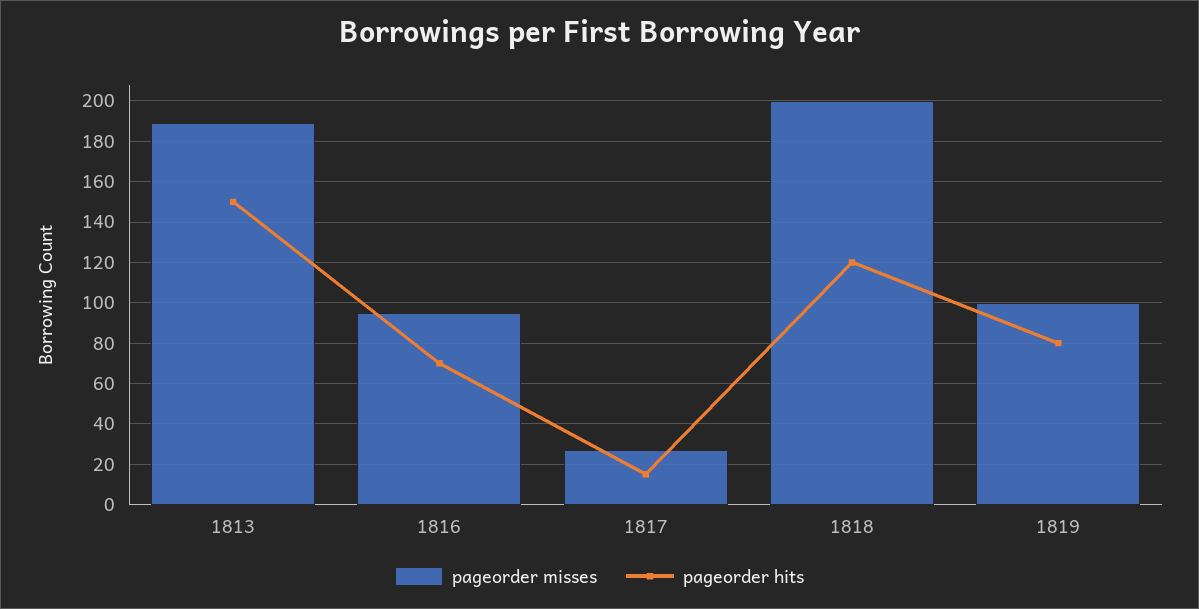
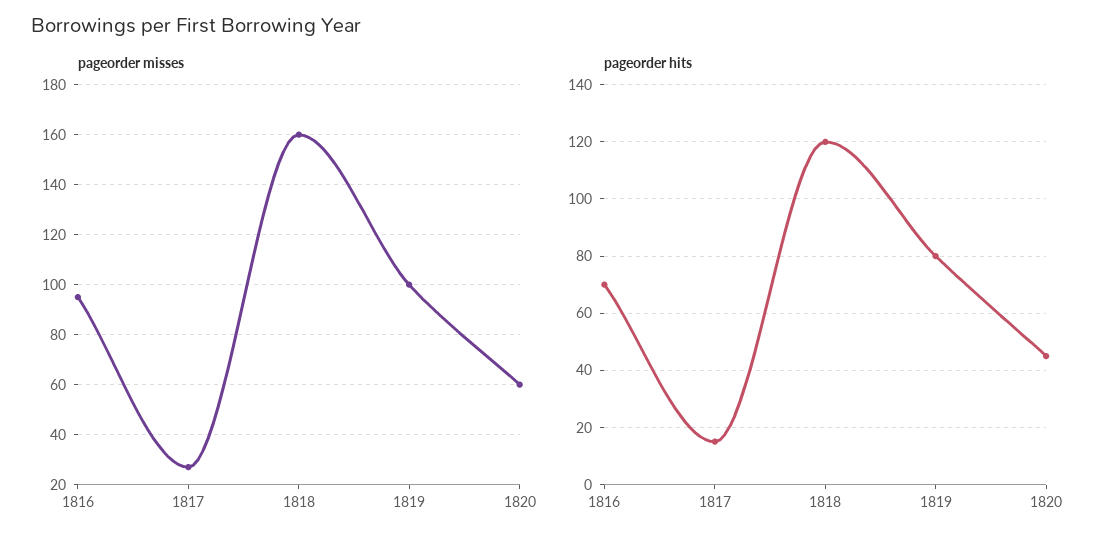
pageorder misses, 1813: 190 -> none
pageorder hits, 1813: 150 -> none
pageorder misses, 1818: 200 -> 160
pageorder misses, 1820: none -> 60
pageorder hits, 1820: none -> 45

